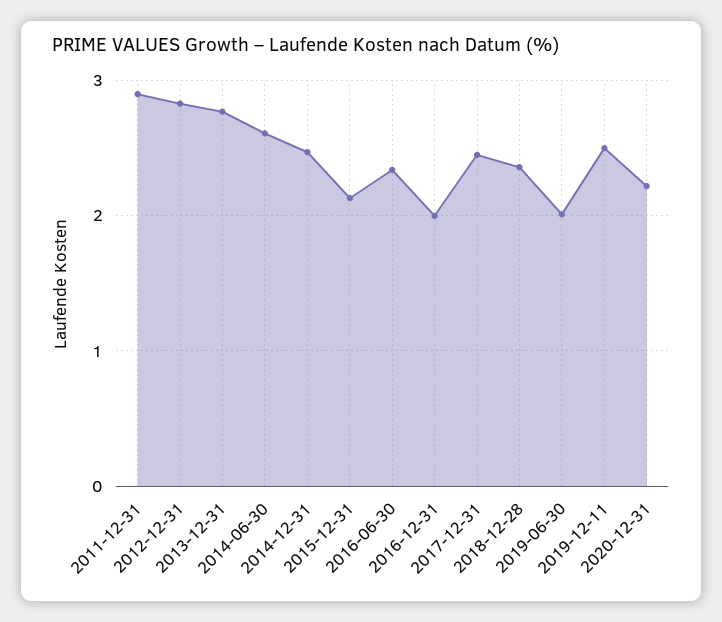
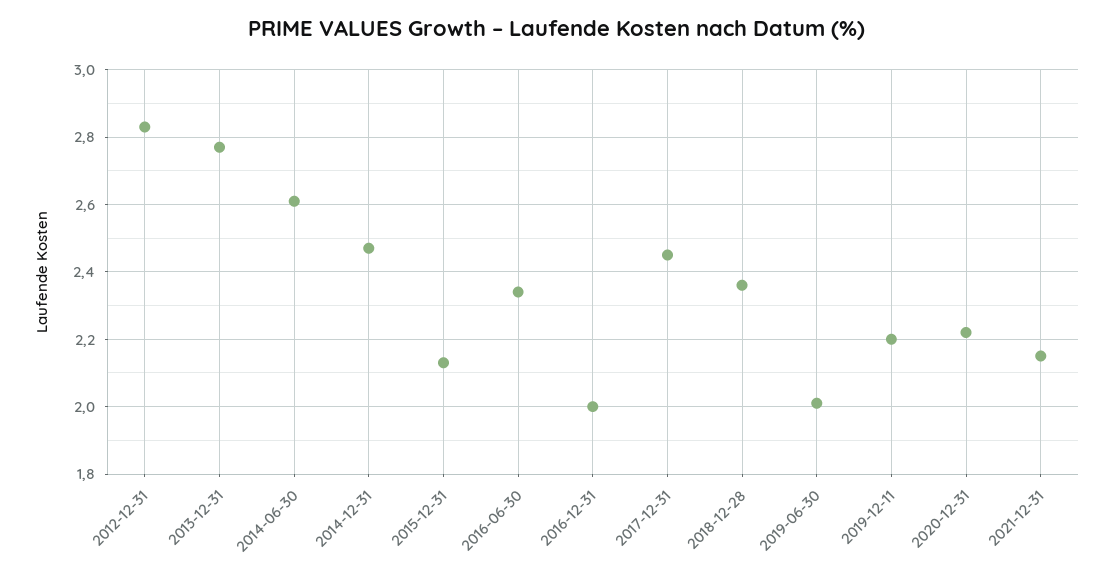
2011-12-31: 2.9 -> none
2019-12-11: 2.5 -> 2.2
2021-12-31: none -> 2.15

